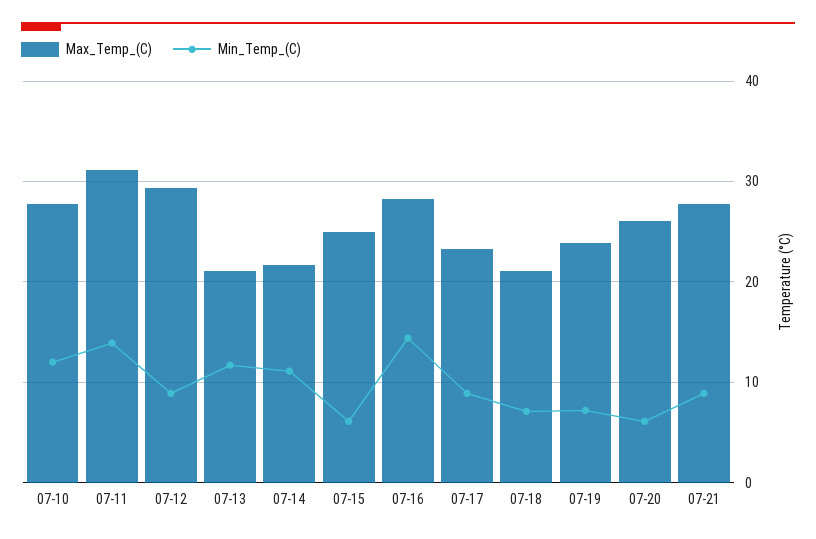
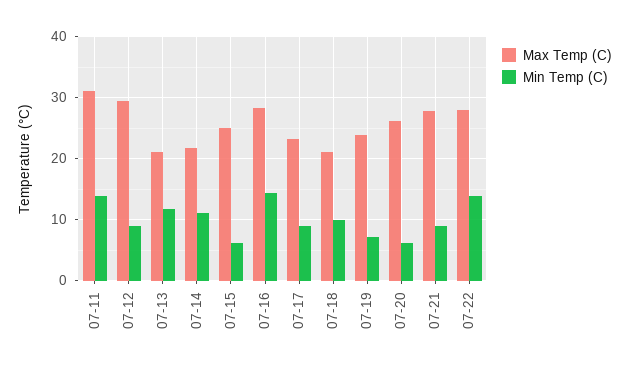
Max_Temp_(C), 07-10: 28 -> none
Min_Temp_(C), 07-10: 12 -> none
Min_Temp_(C), 07-18: 7 -> 10
Max_Temp_(C), 07-22: none -> 28
Min_Temp_(C), 07-22: none -> 14

